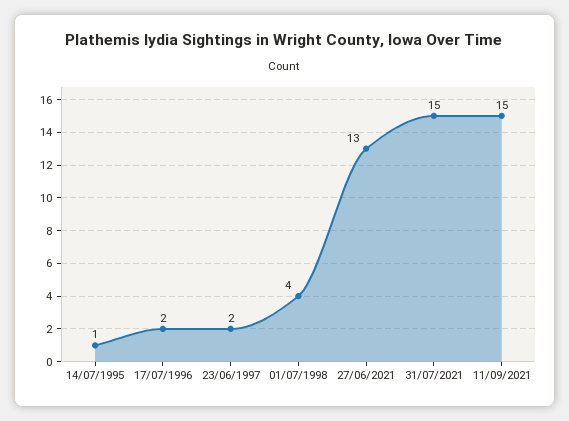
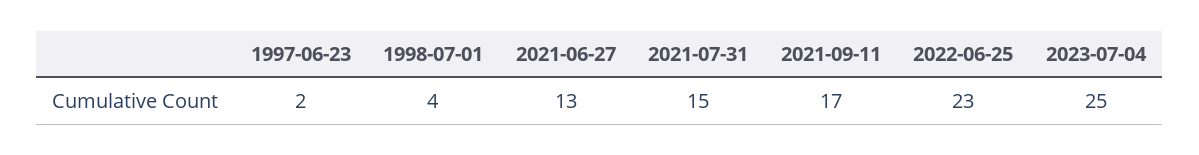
14/07/1995: 1 -> none
17/07/1996: 2 -> none
11/09/2021: 15 -> 17
2022-06-25: none -> 23
2023-07-04: none -> 25

